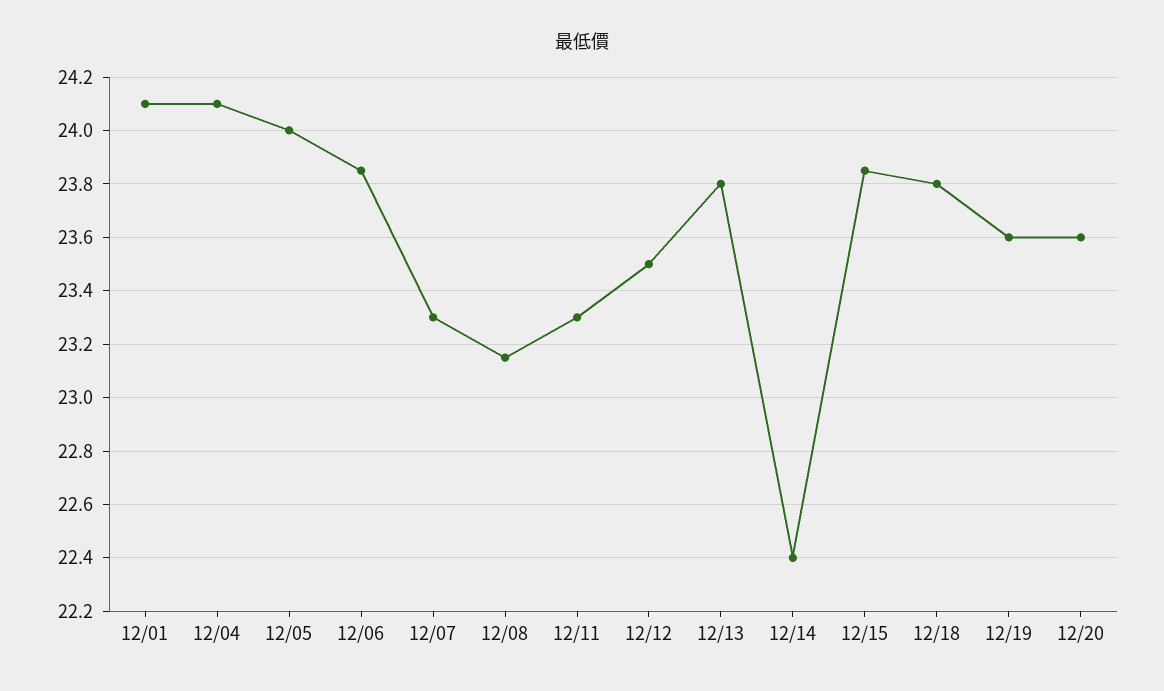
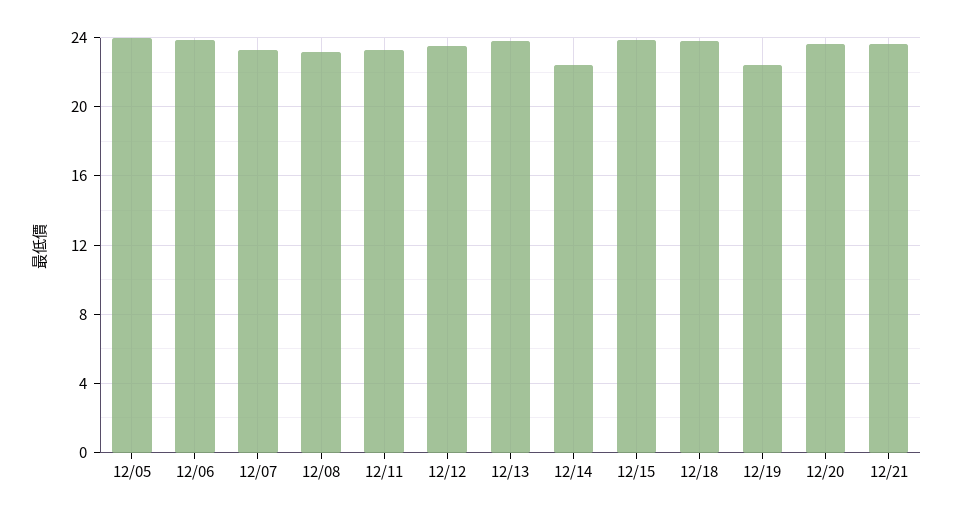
12/01: 24.1 -> none
12/04: 24.1 -> none
12/19: 23.6 -> 22.5
12/21: none -> 23.5

